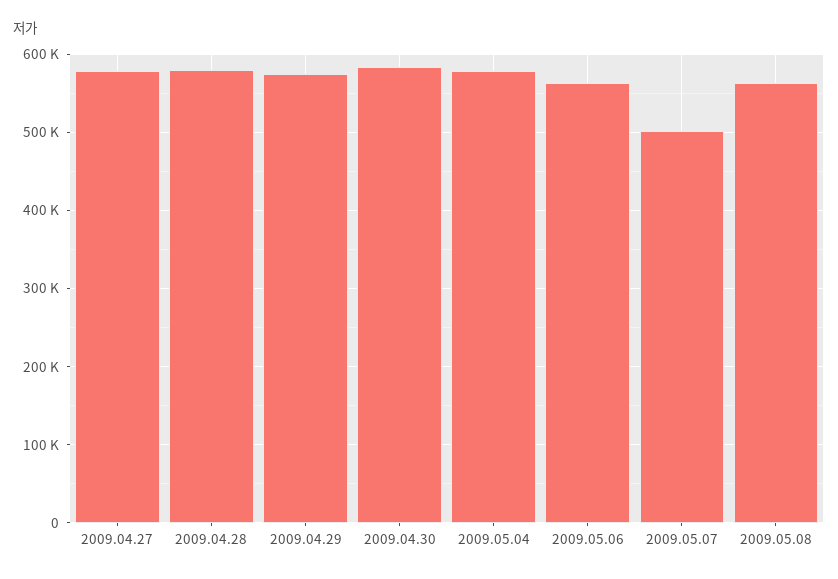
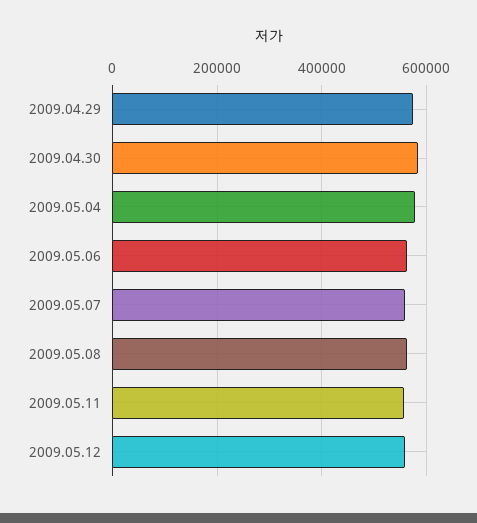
2009.04.27: 580000 -> none
2009.04.28: 580000 -> none
2009.05.07: 500000 -> 560000
2009.05.11: none -> 560000
2009.05.12: none -> 560000

